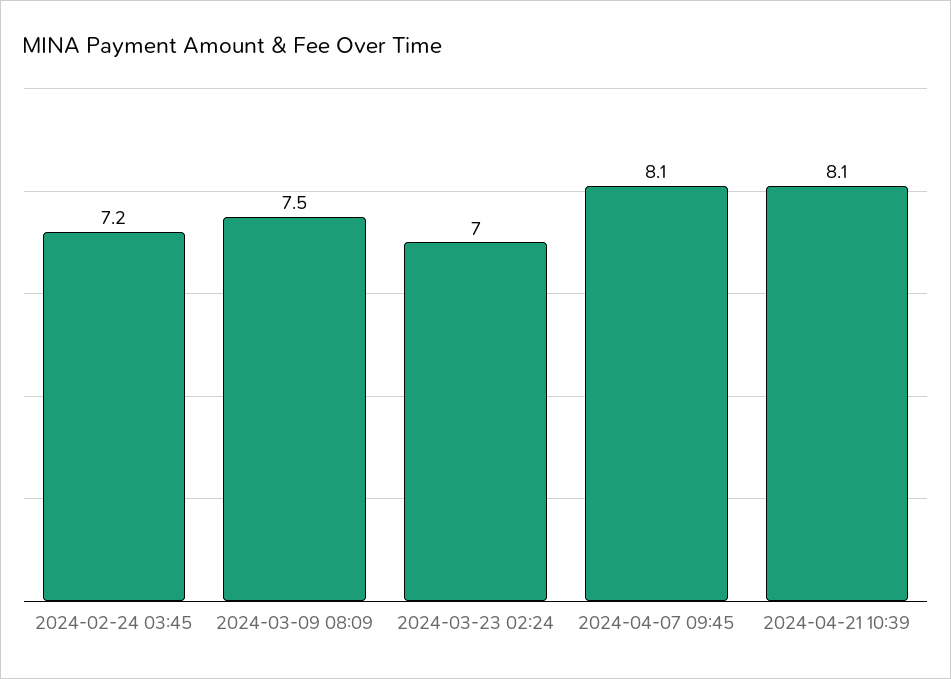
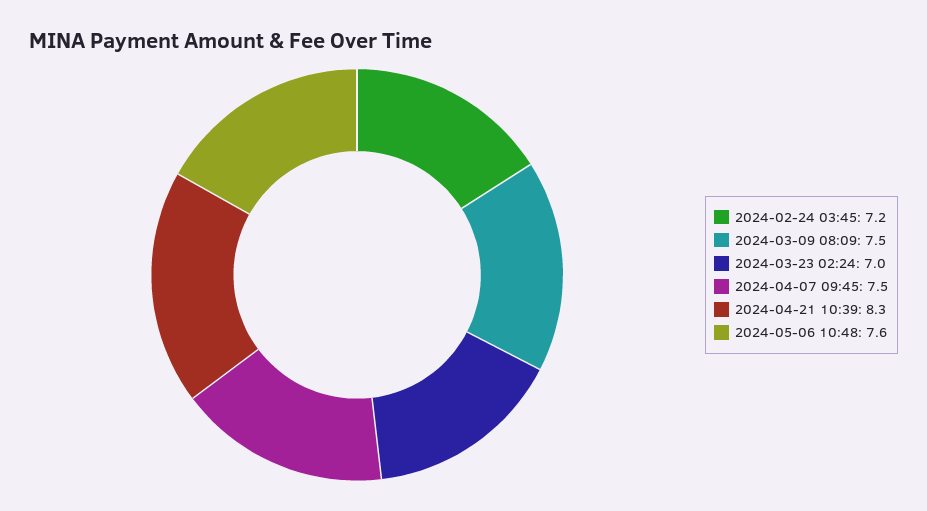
2024-04-07 09:45: 8.1 -> 7.5
2024-04-21 10:39: 8.1 -> 8.3
2024-05-06 10:48: none -> 7.6

